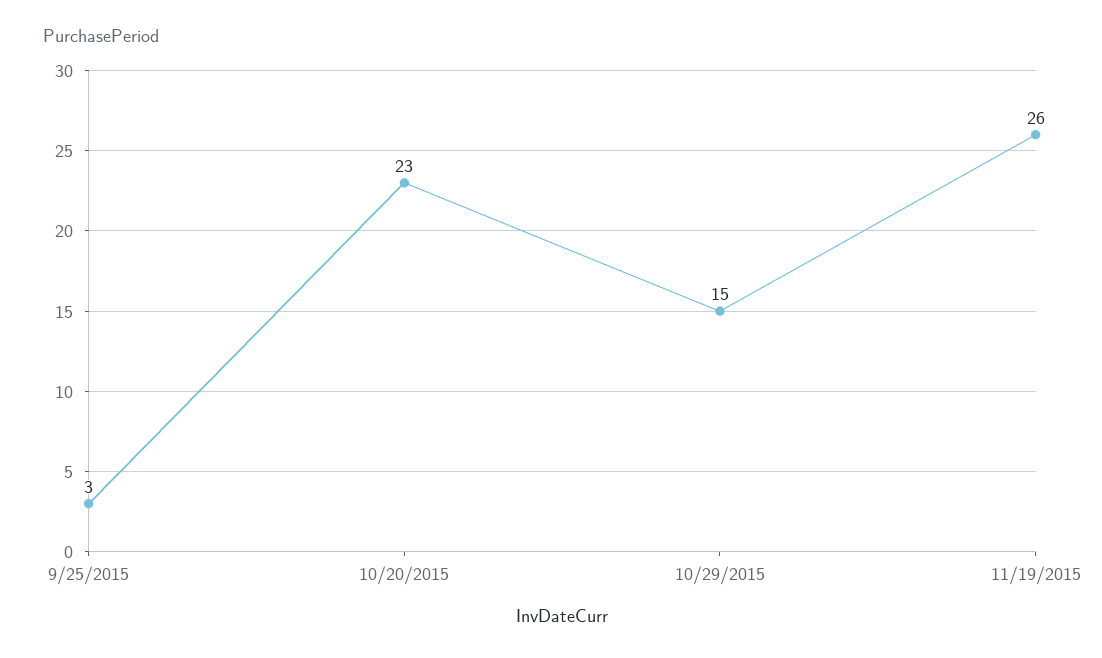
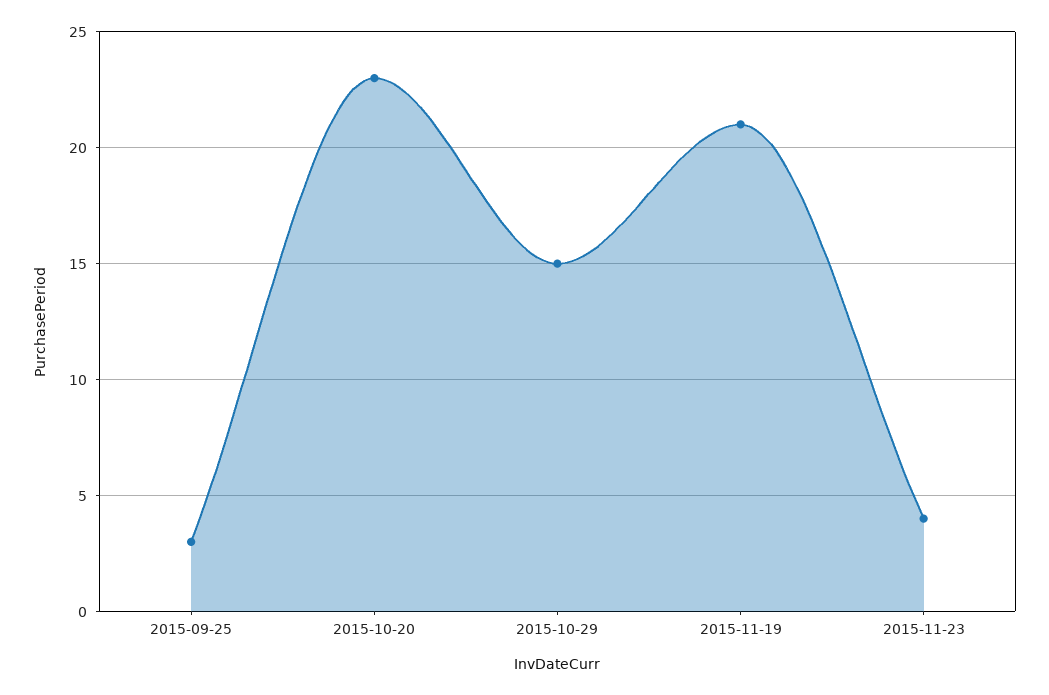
11/19/2015: 26 -> 21
2015-11-23: none -> 4

